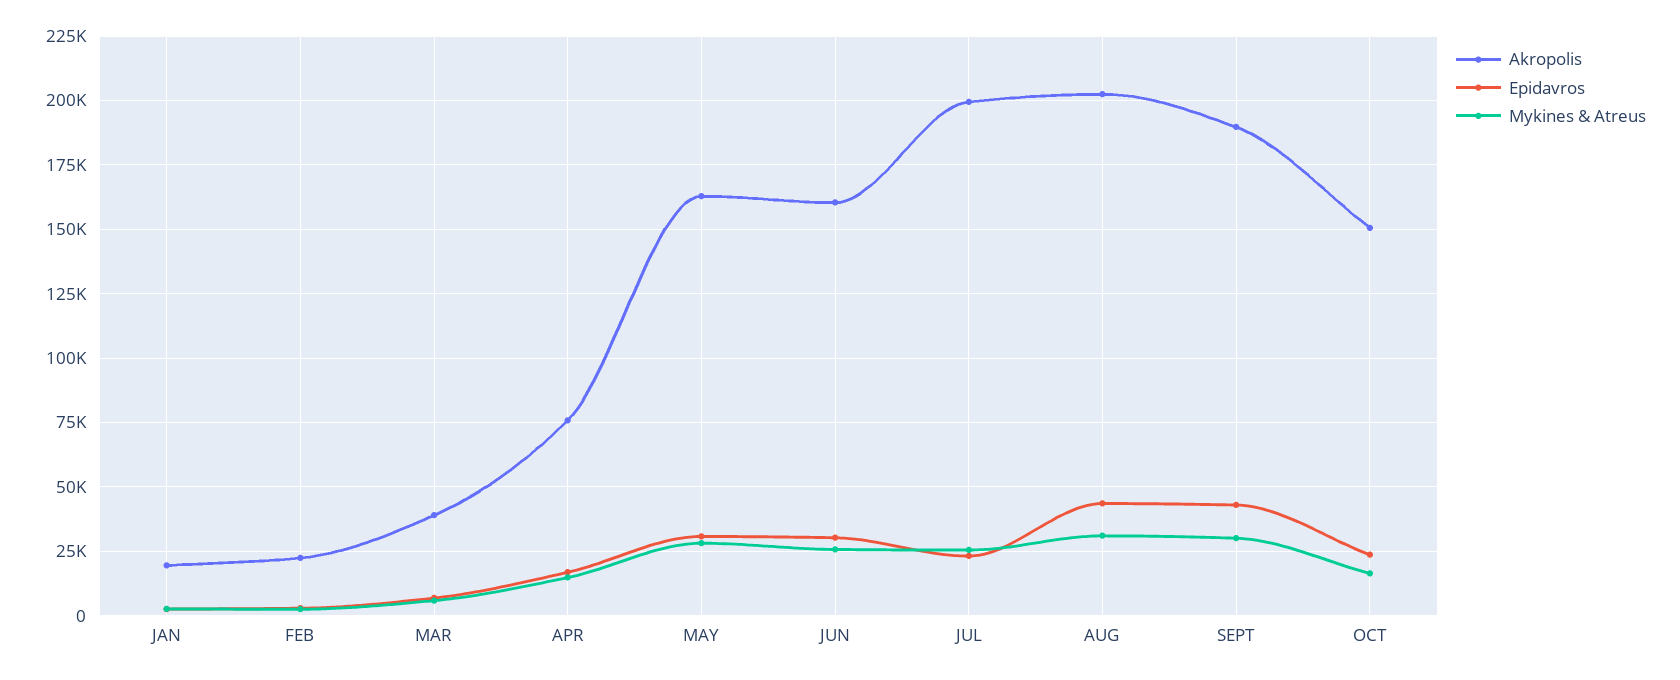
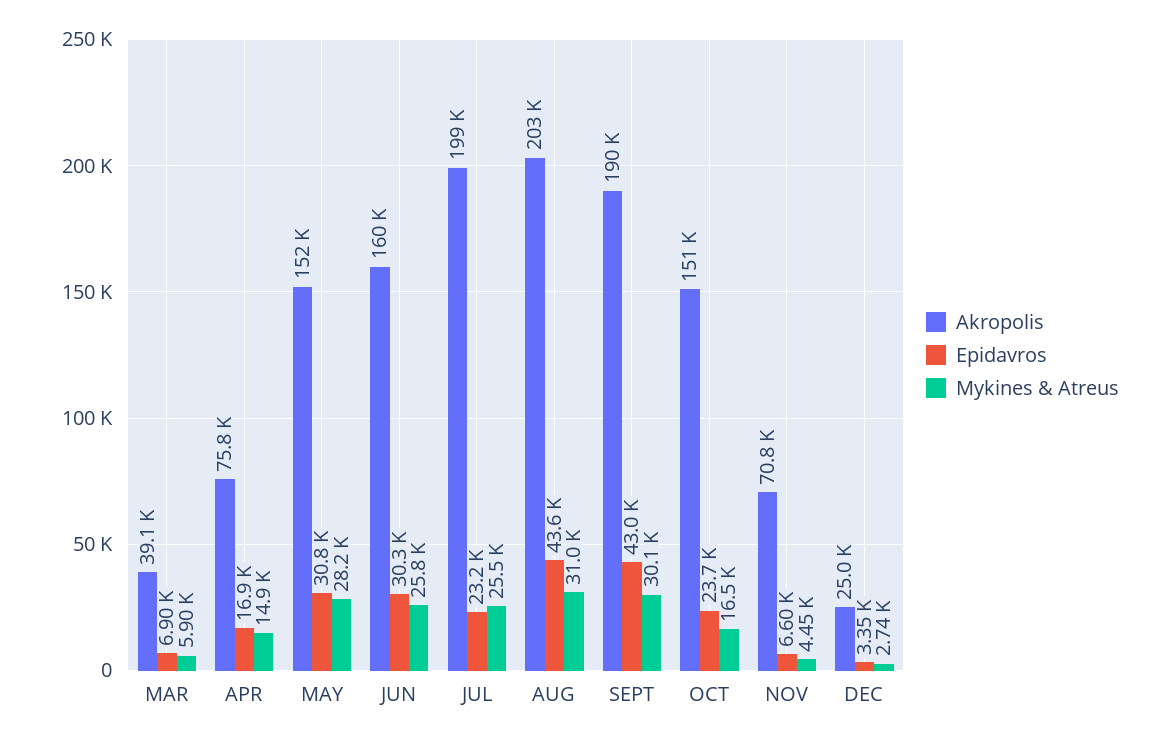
Akropolis, JAN: 20000 -> none
Epidavros, JAN: 2500 -> none
Mykines & Atreus, JAN: 2500 -> none
Akropolis, FEB: 22500 -> none
Epidavros, FEB: 2500 -> none
Mykines & Atreus, FEB: 2500 -> none
Akropolis, MAY: 162500 -> 152000
Akropolis, NOV: none -> 70800
Epidavros, NOV: none -> 6600
Mykines & Atreus, NOV: none -> 4450
Akropolis, DEC: none -> 25000
Epidavros, DEC: none -> 3350
Mykines & Atreus, DEC: none -> 2740

